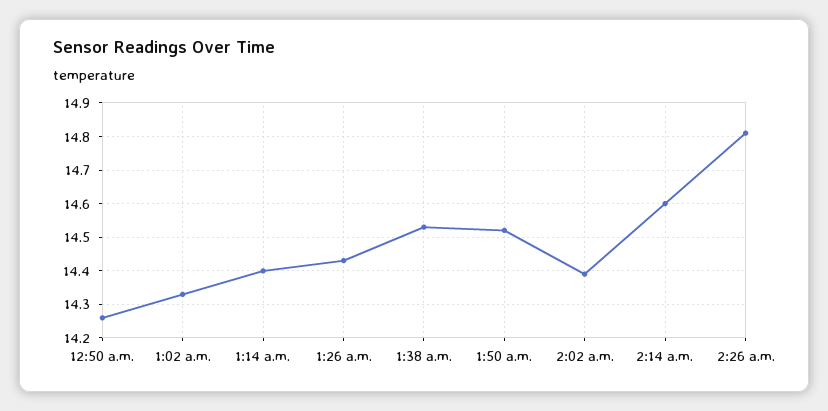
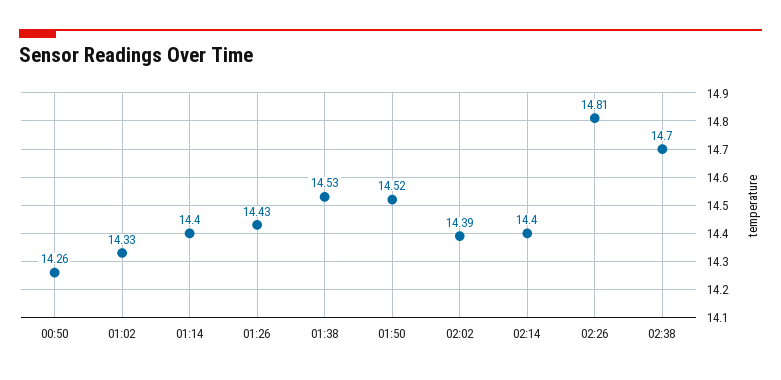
2:14 a.m.: 14.6 -> 14.4
02:38: none -> 14.7

